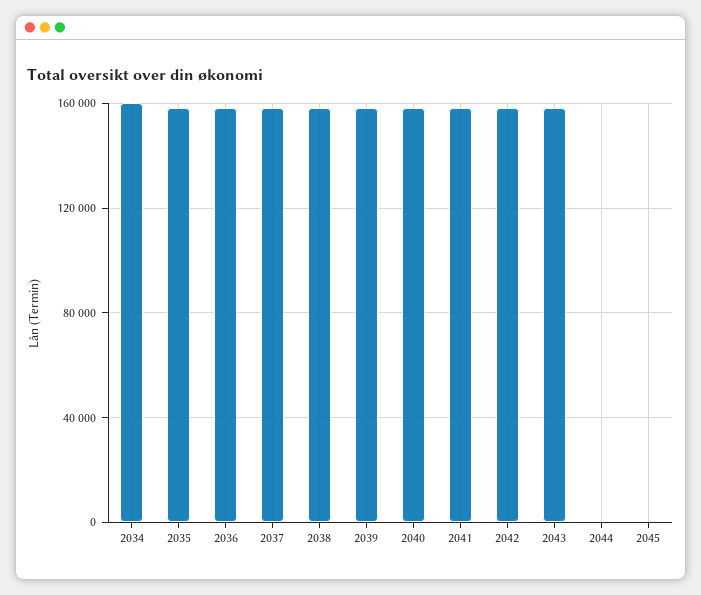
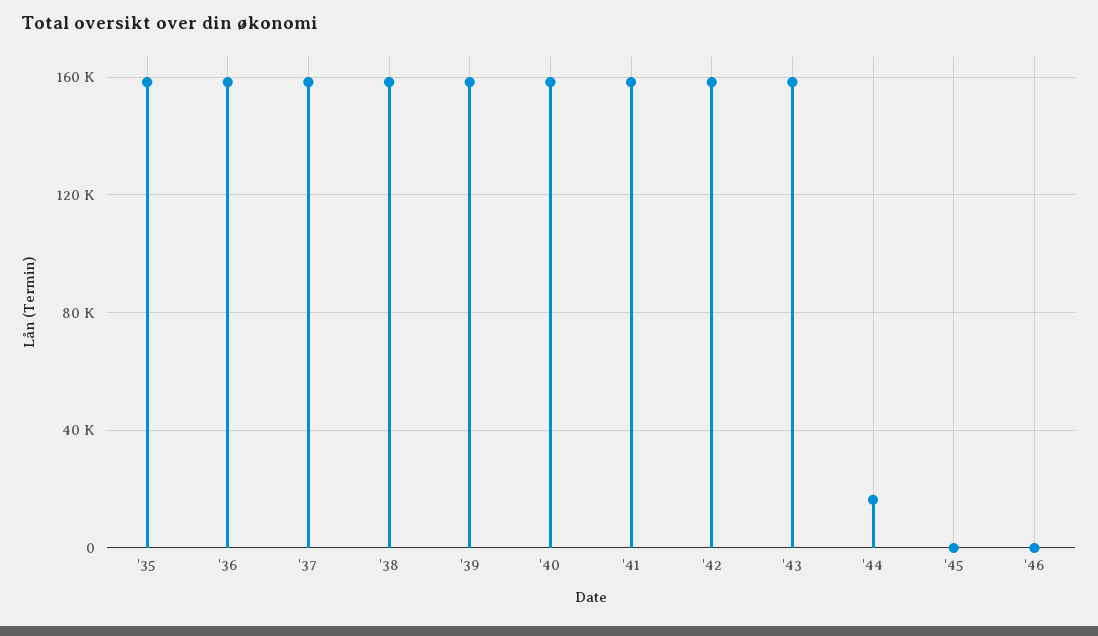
2034: 160000 -> none
2044: 0 -> 15000
'46: none -> 0

